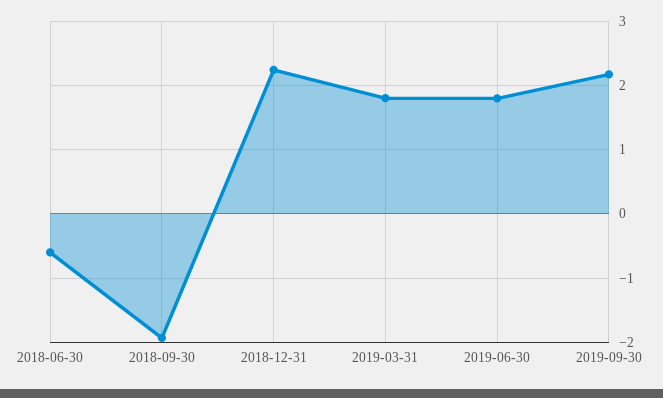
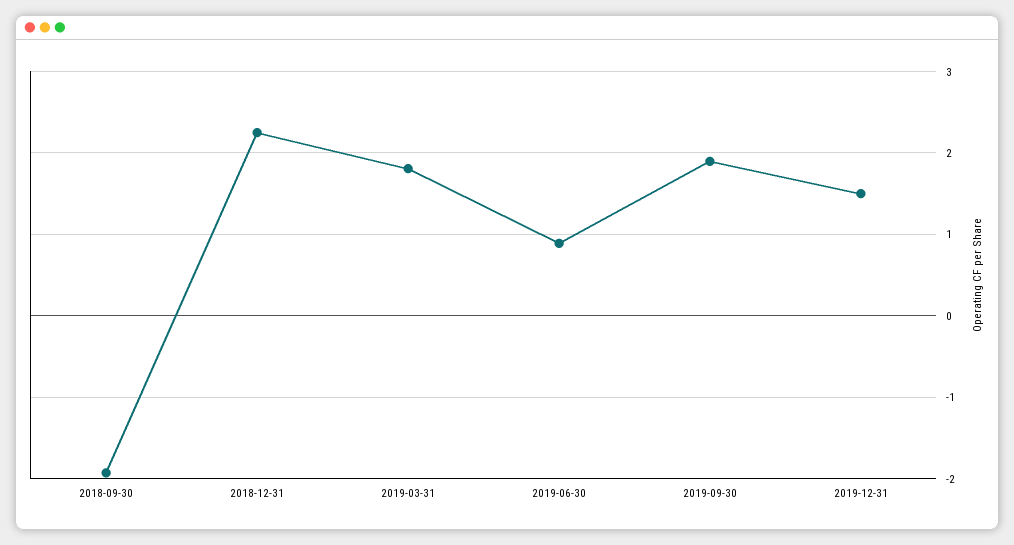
2018-06-30: -0.6 -> none
2019-06-30: 1.8 -> 0.9
2019-09-30: 2.2 -> 1.9
2019-12-31: none -> 1.5

